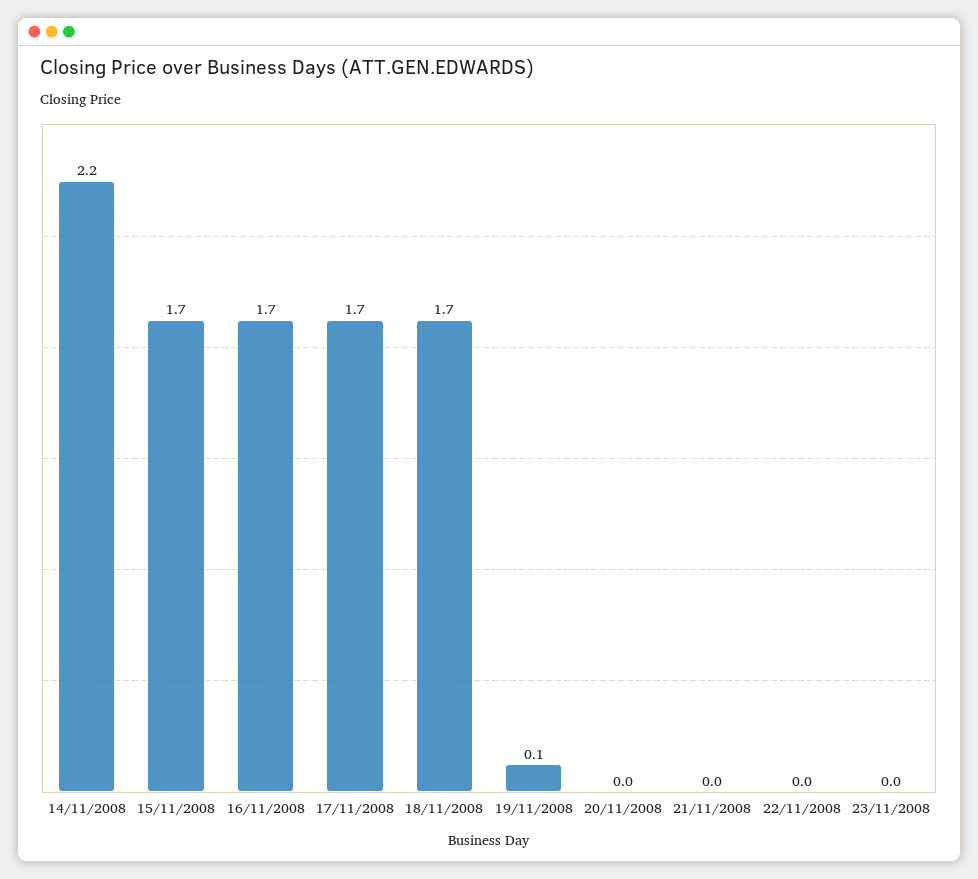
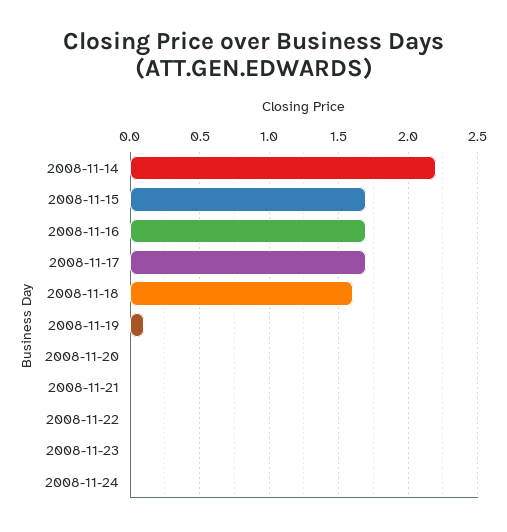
18/11/2008: 1.7 -> 1.6
2008-11-24: none -> 0

